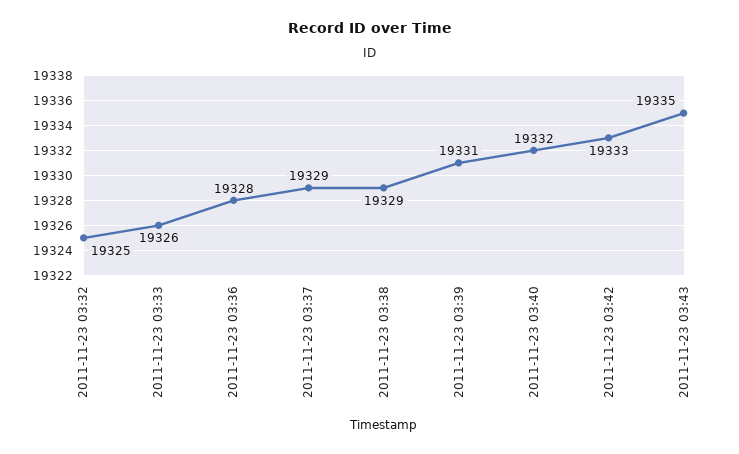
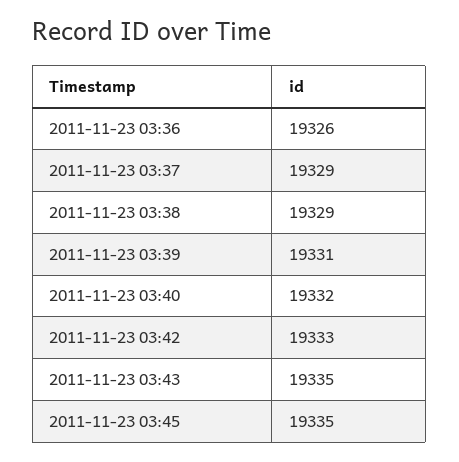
2011-11-23 03:32: 19325 -> none
2011-11-23 03:33: 19326 -> none
2011-11-23 03:36: 19328 -> 19326
2011-11-23 03:45: none -> 19335

